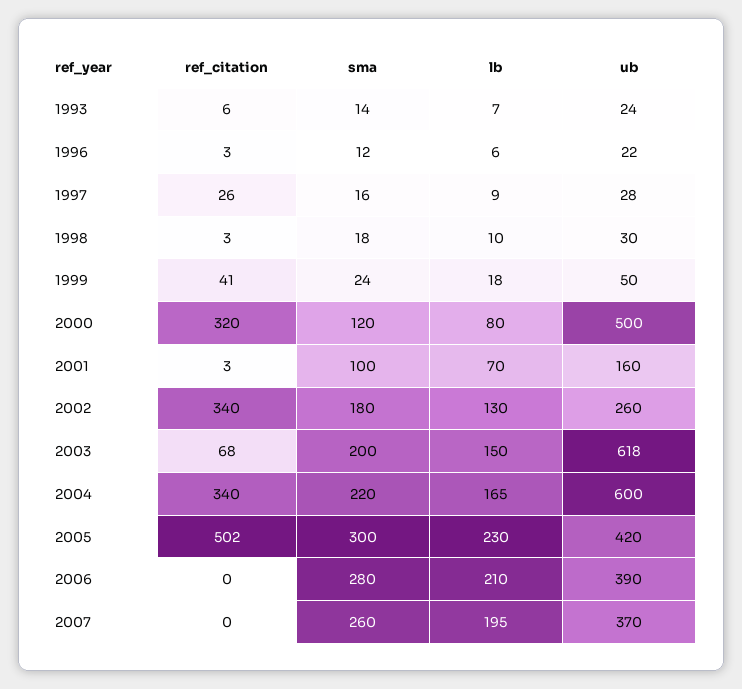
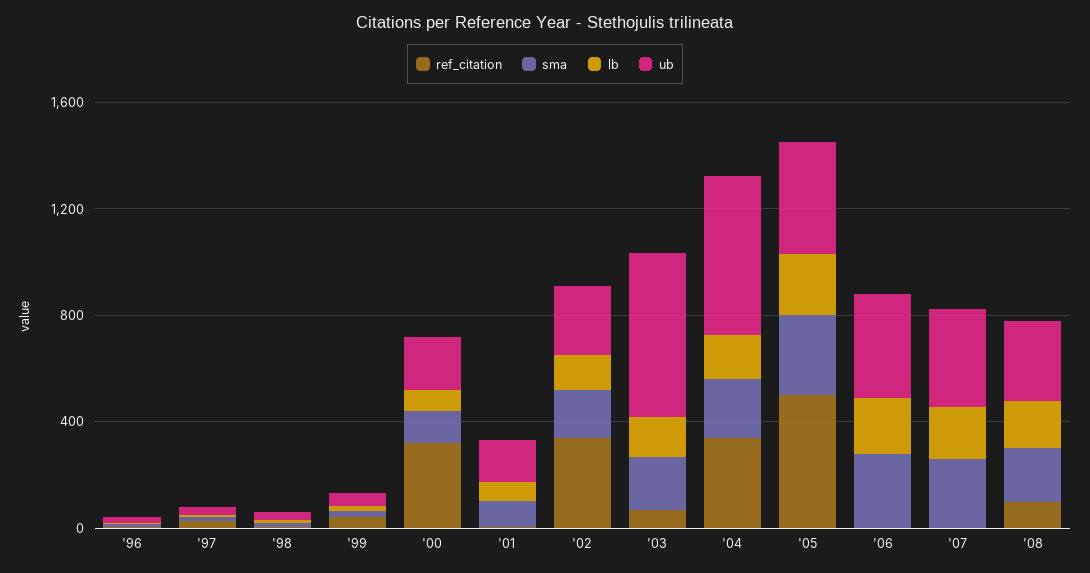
ref_citation, 1993: 6 -> none
sma, 1993: 14 -> none
lb, 1993: 7 -> none
ub, 1993: 24 -> none
ub, 2000: 500 -> 200
ref_citation, '08: none -> 100
sma, '08: none -> 200
lb, '08: none -> 200
ub, '08: none -> 300

